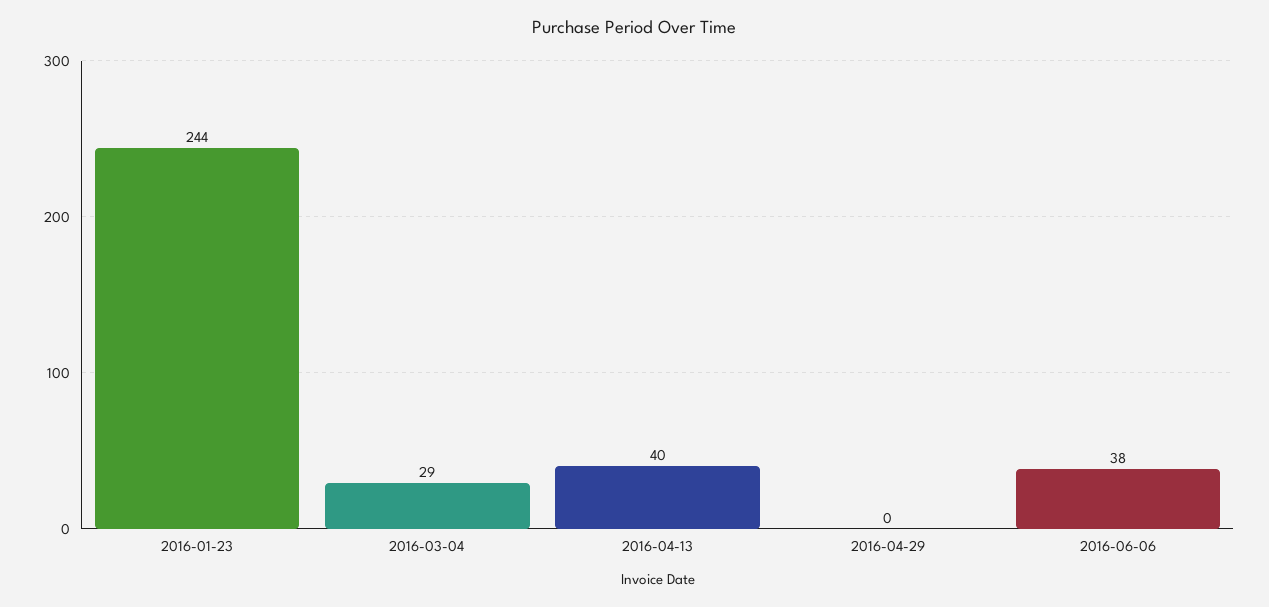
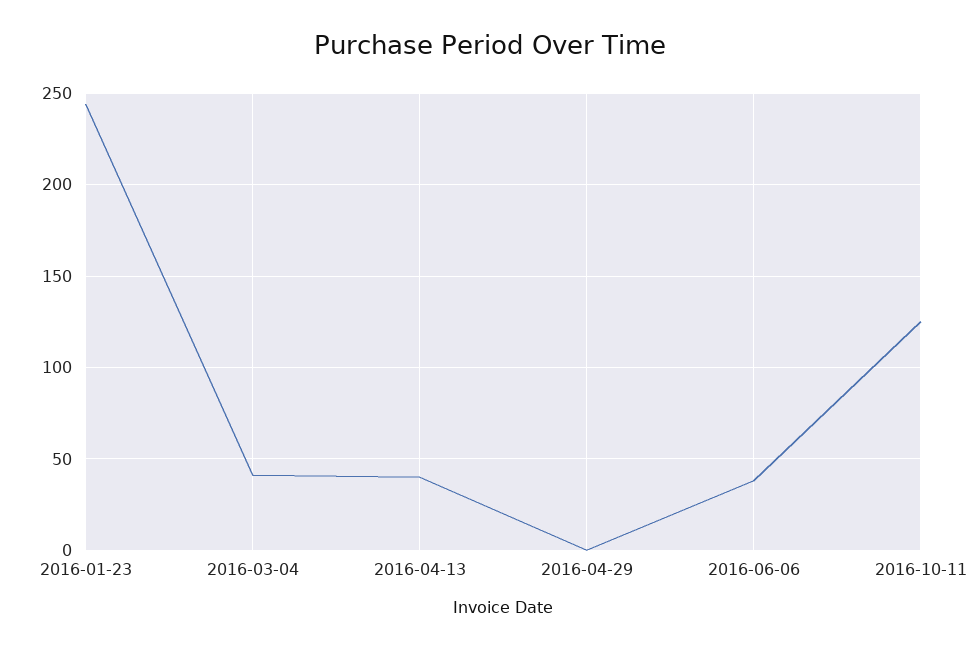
2016-03-04: 29 -> 40
2016-10-11: none -> 125

